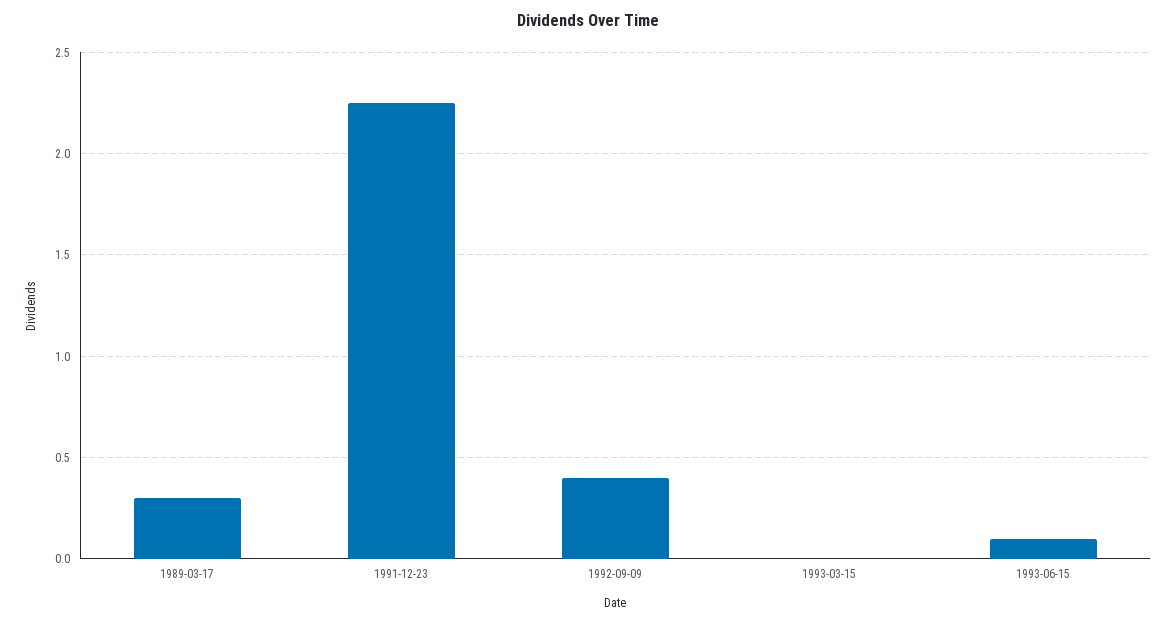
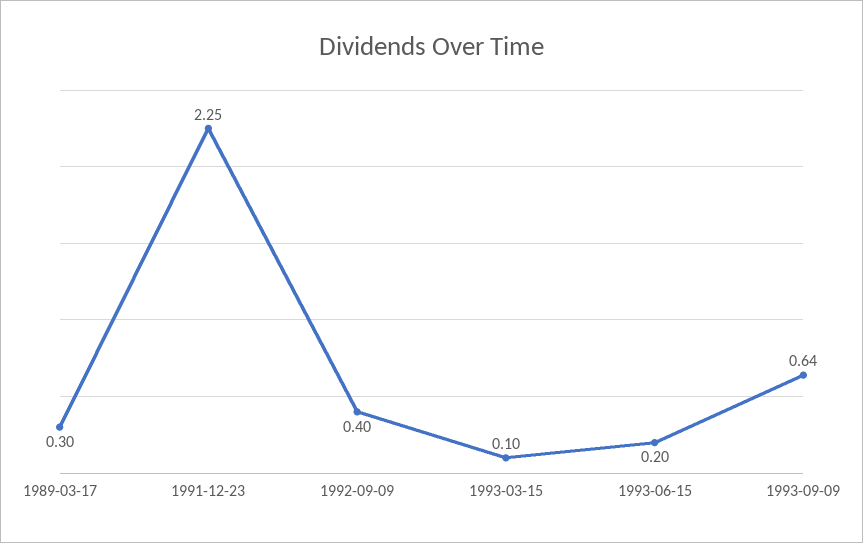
1993-03-15: 0 -> 0.1
1993-06-15: 0.1 -> 0.2
1993-09-09: none -> 0.64

